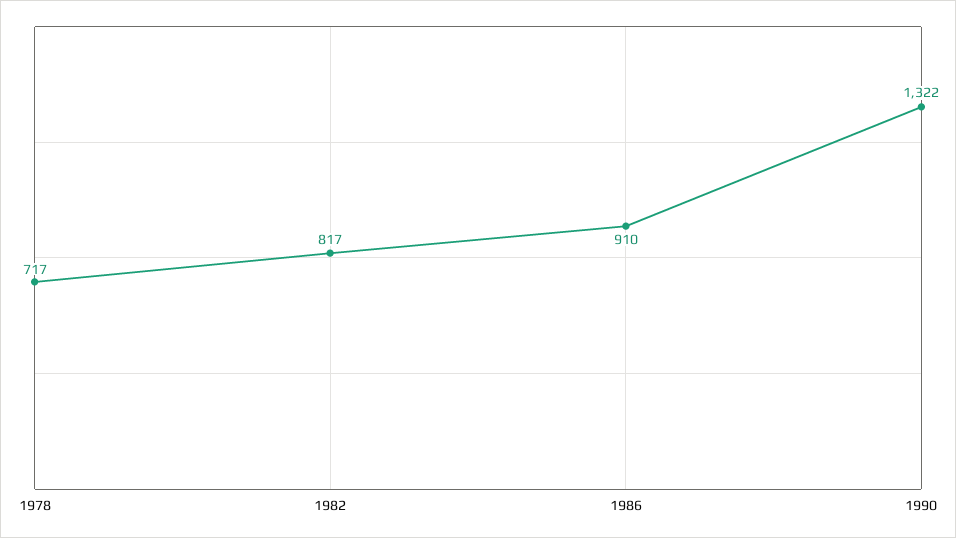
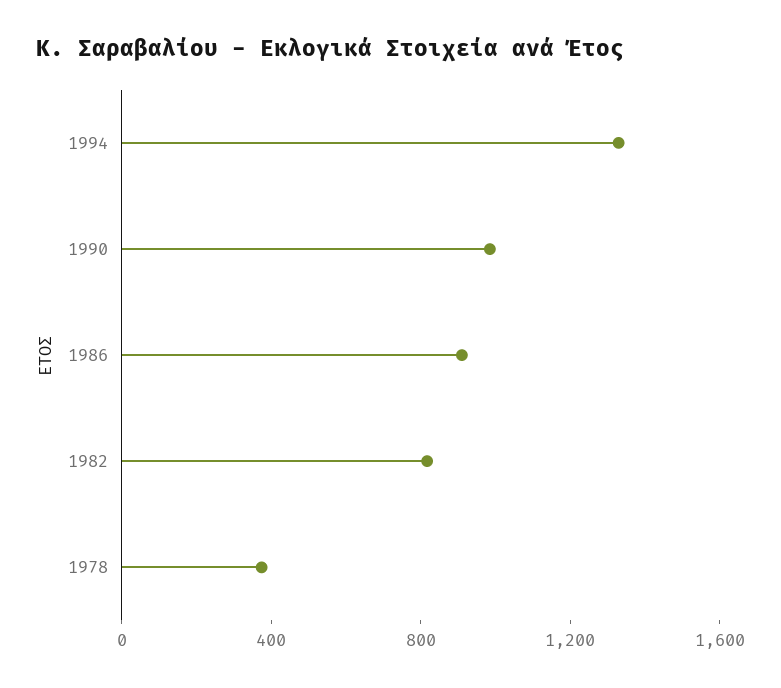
1978: 717 -> 400
1990: 1322 -> 1000
1994: none -> 1300

